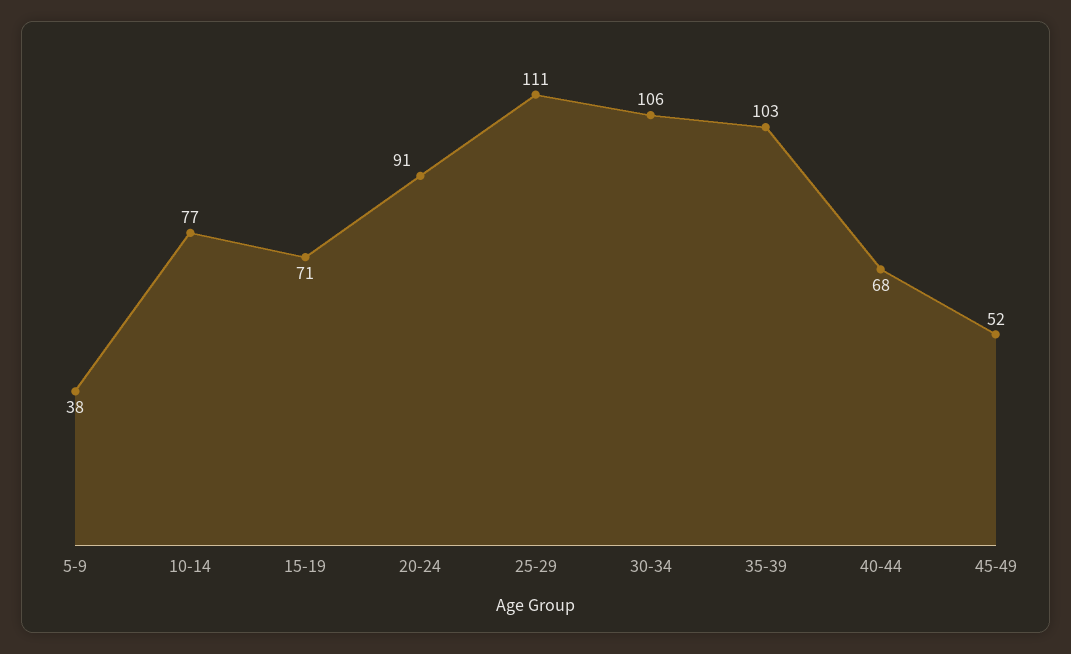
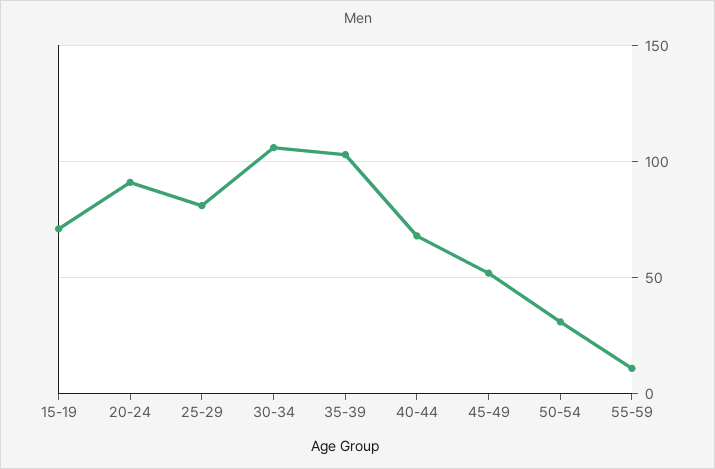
5-9: 38 -> none
10-14: 77 -> none
25-29: 111 -> 80
50-54: none -> 30
55-59: none -> 10

